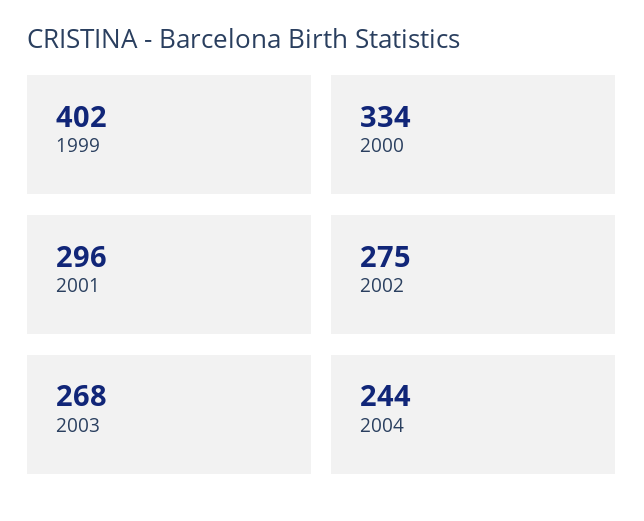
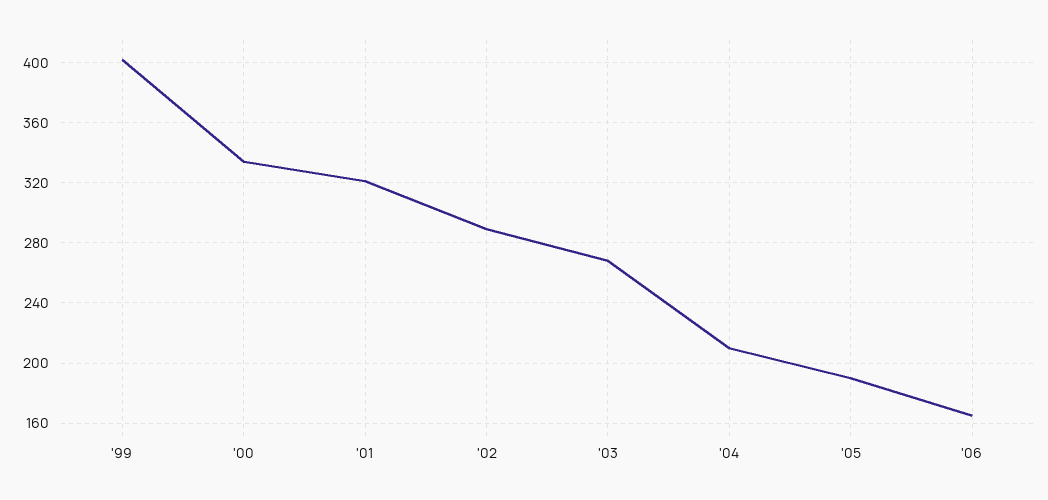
2001: 296 -> 320
2002: 275 -> 290
2004: 244 -> 210
'05: none -> 190
'06: none -> 165

